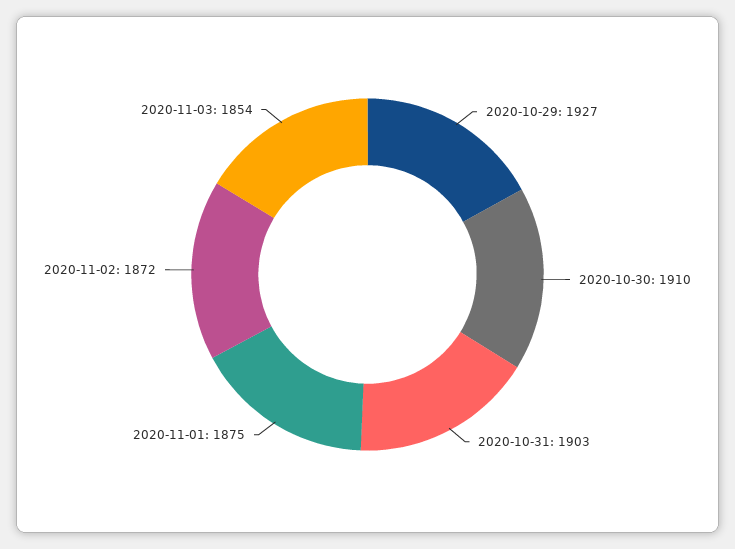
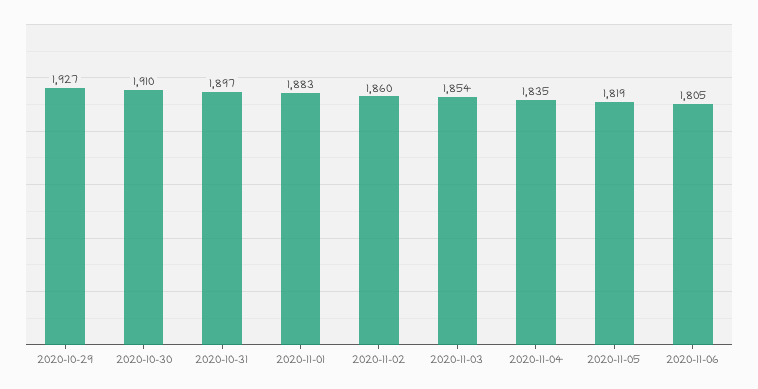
2020-10-31: 1903 -> 1897
2020-11-01: 1875 -> 1883
2020-11-02: 1872 -> 1860
2020-11-04: none -> 1835
2020-11-05: none -> 1819
2020-11-06: none -> 1805

